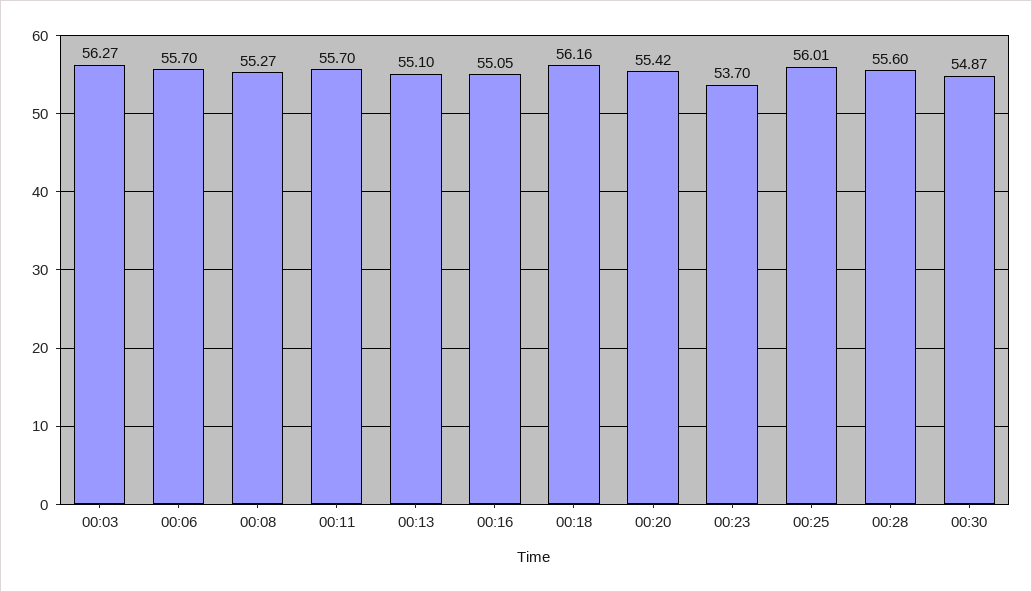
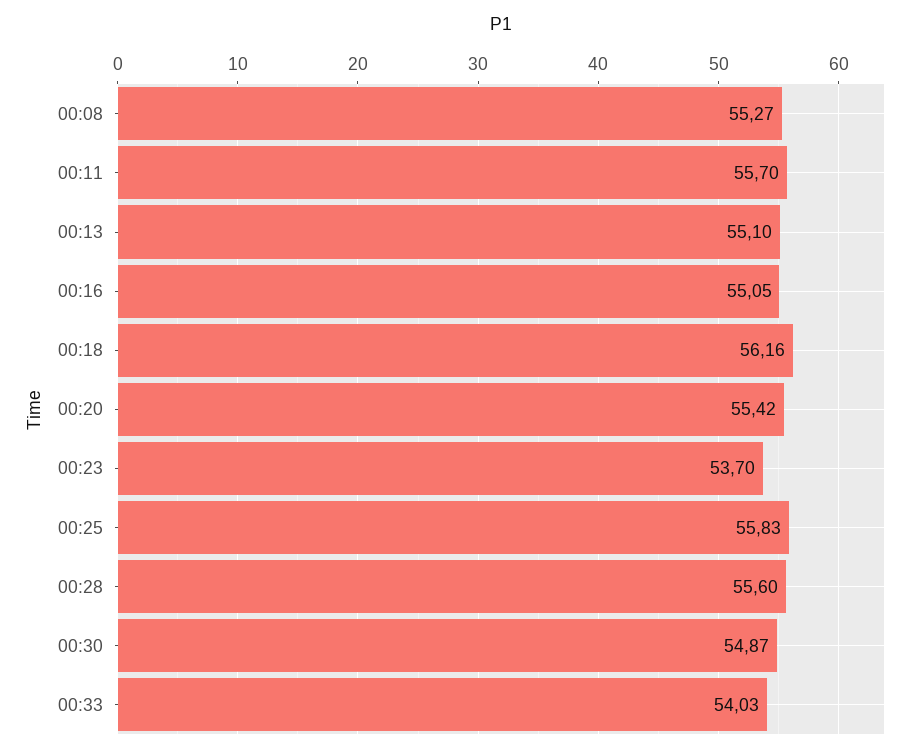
00:03: 56.27 -> none
00:06: 55.7 -> none
00:25: 56.01 -> 55.83
00:33: none -> 54.03

